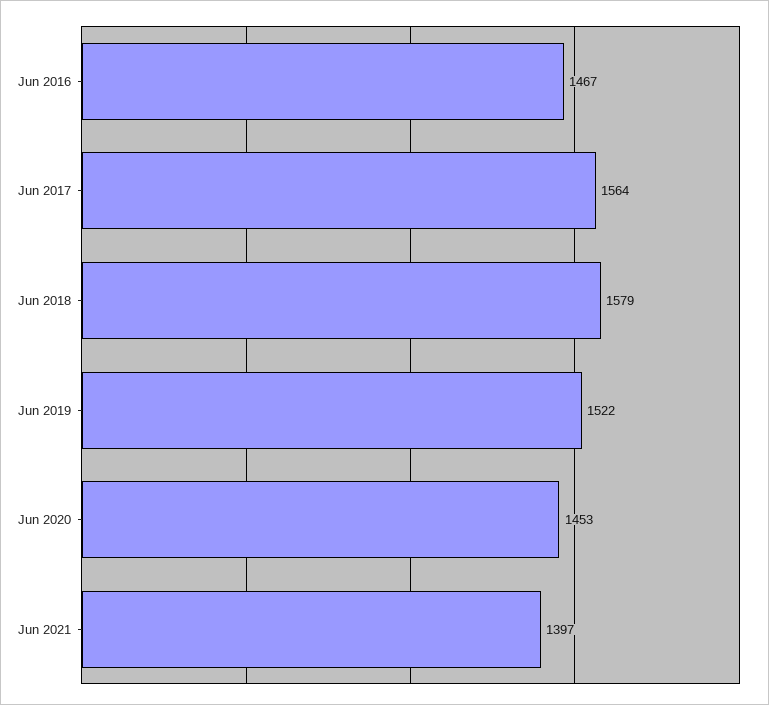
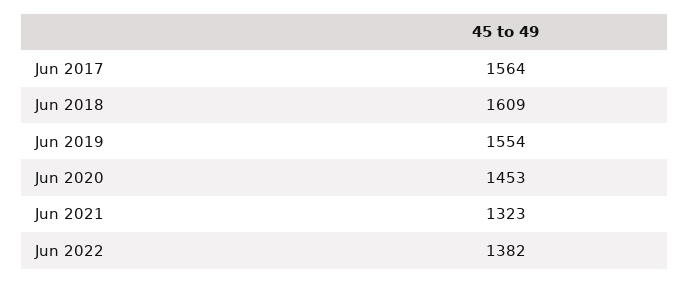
Jun 2016: 1467 -> none
Jun 2018: 1579 -> 1609
Jun 2019: 1522 -> 1554
Jun 2021: 1397 -> 1323
Jun 2022: none -> 1382

